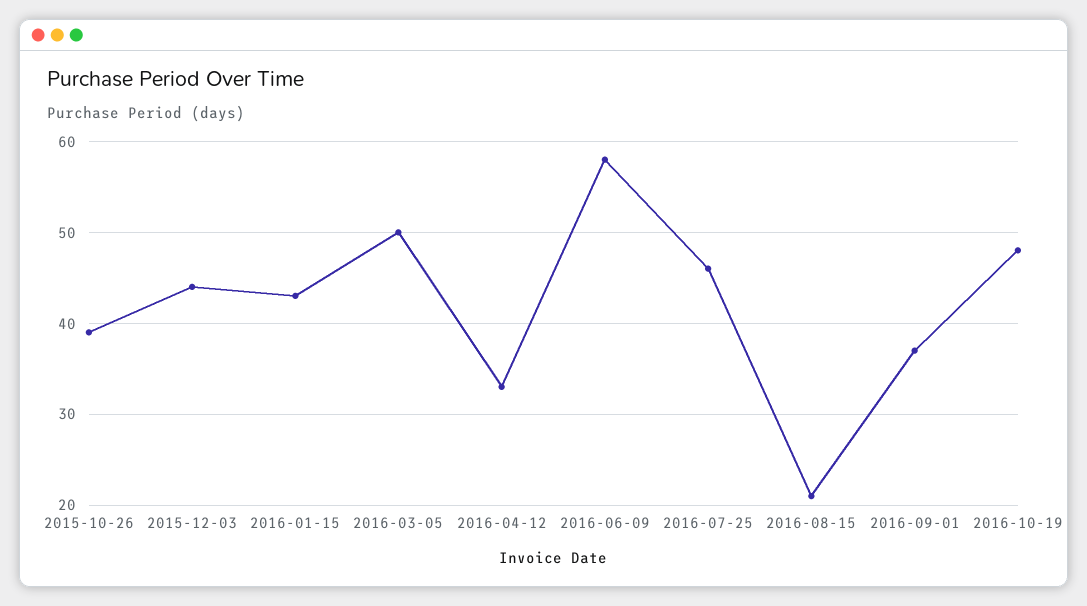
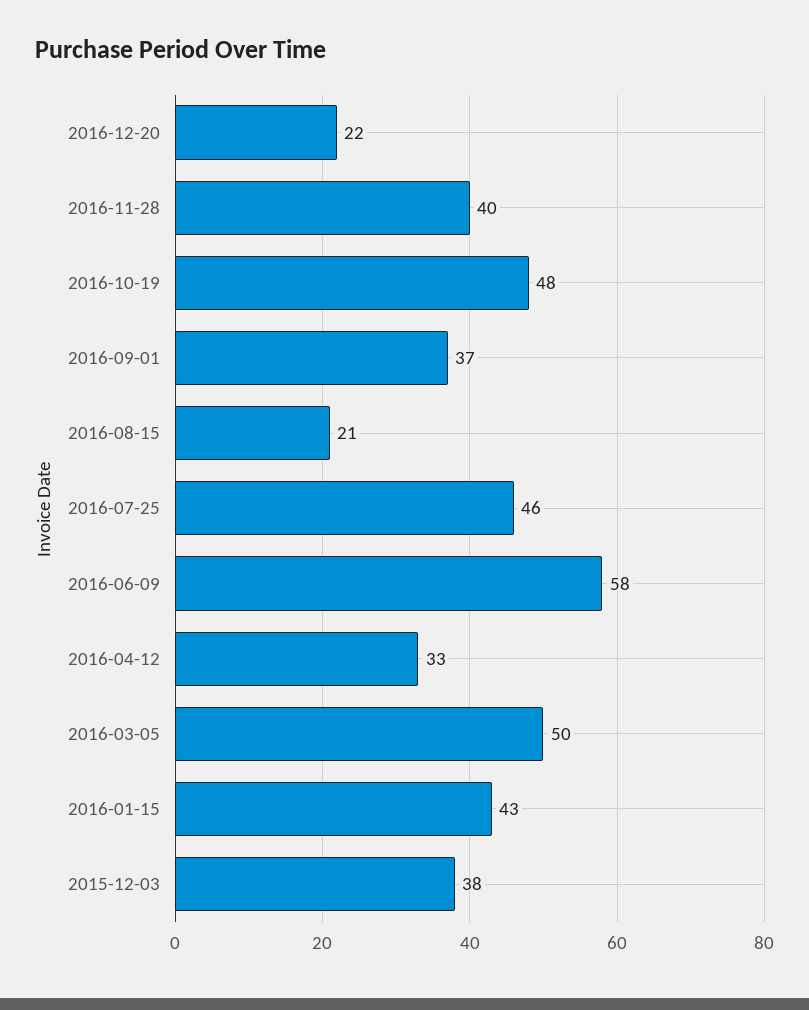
2015-10-26: 39 -> none
2015-12-03: 44 -> 38
2016-12-20: none -> 22
2016-11-28: none -> 40

